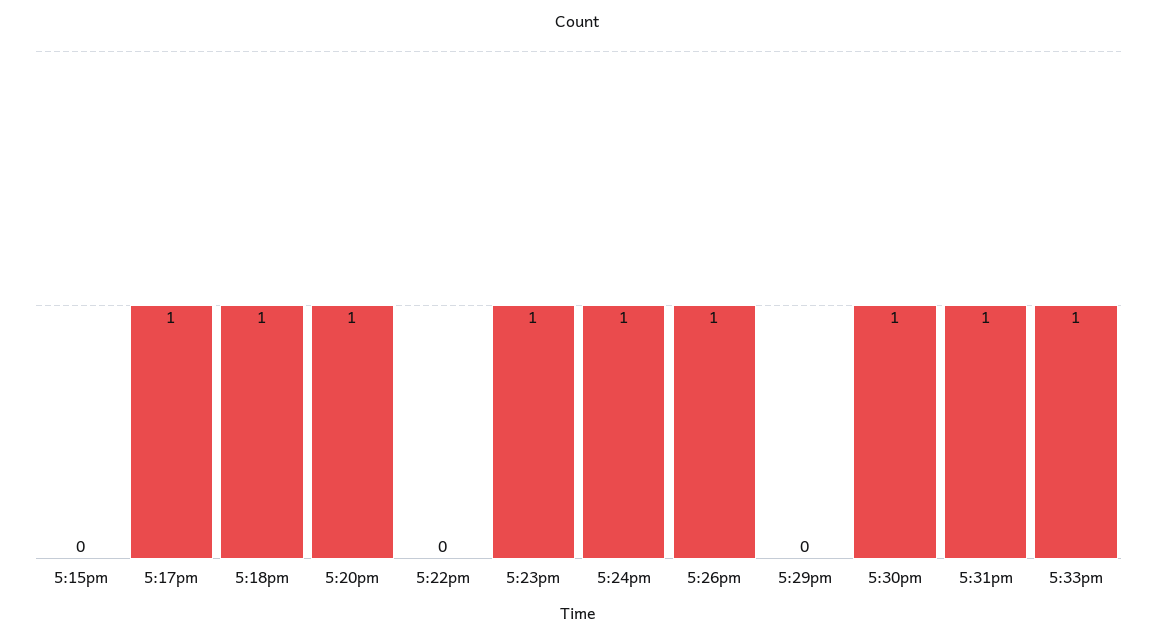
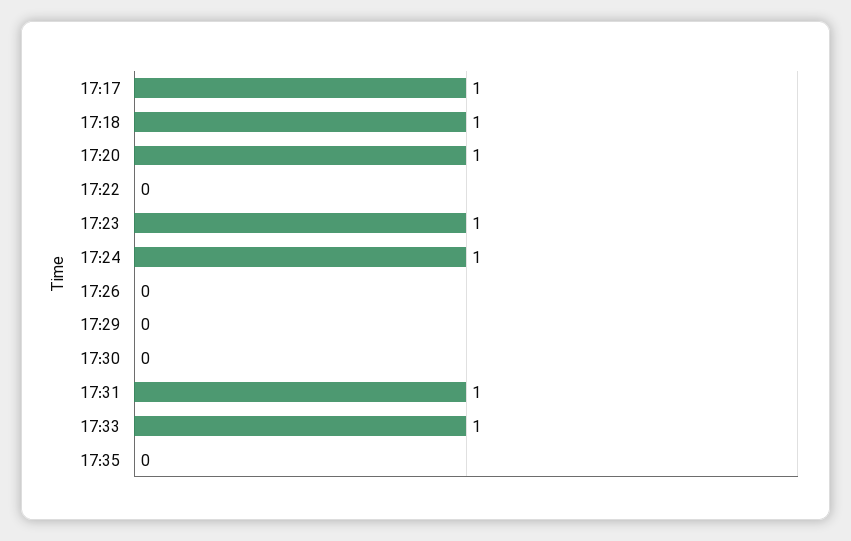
5:15pm: 0 -> none
5:26pm: 1 -> 0
5:30pm: 1 -> 0
17:35: none -> 0

